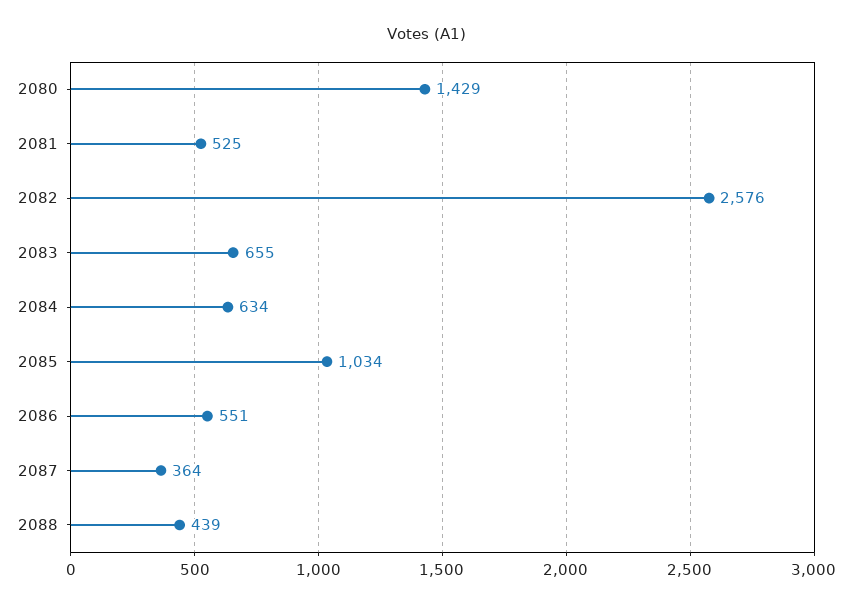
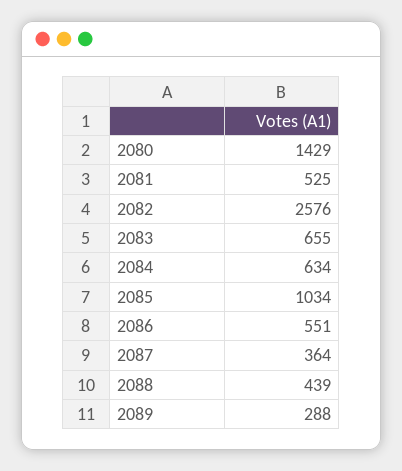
2089: none -> 288

